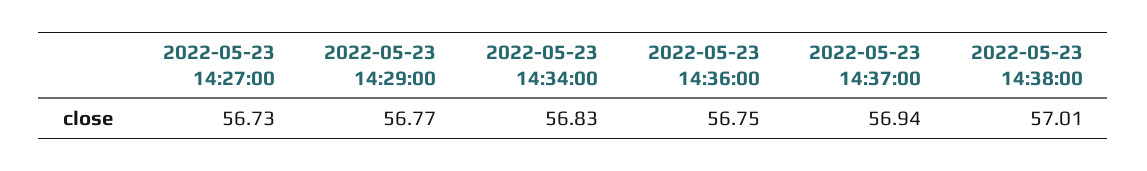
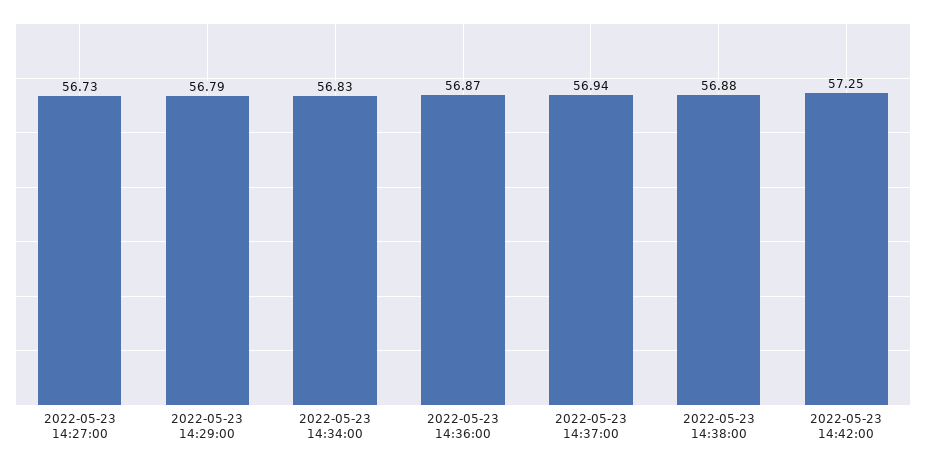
2022-05-23 14:29:00: 56.77 -> 56.79
2022-05-23 14:36:00: 56.75 -> 56.87
2022-05-23 14:38:00: 57.01 -> 56.88
2022-05-23 14:42:00: none -> 57.25

